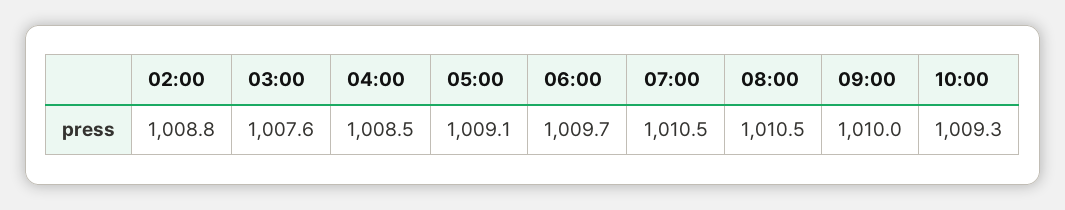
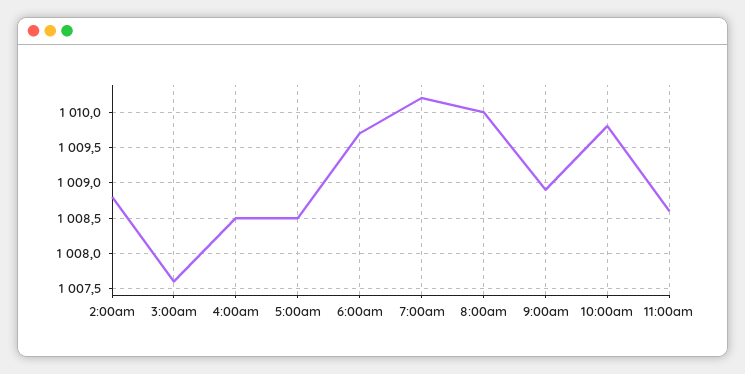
05:00: 1009.1 -> 1008.5
07:00: 1010.5 -> 1010.2
08:00: 1010.5 -> 1010
09:00: 1010 -> 1008.9
10:00: 1009.3 -> 1009.8
11:00am: none -> 1008.6

